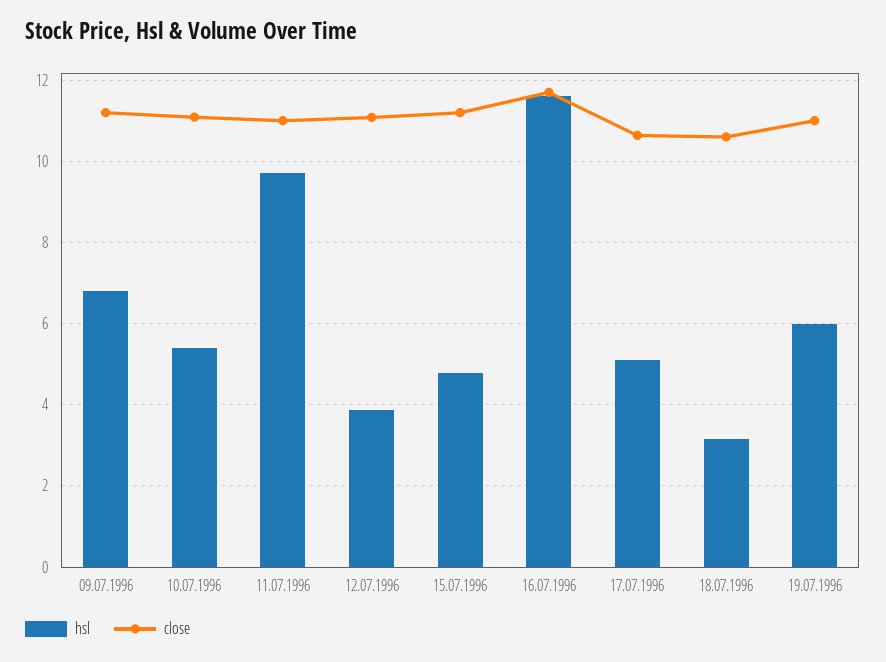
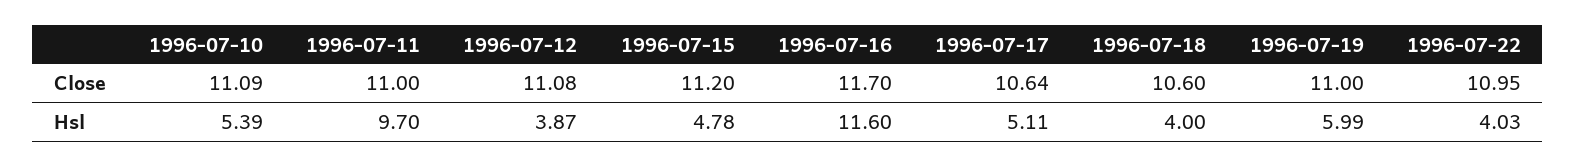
hsl, 09.07.1996: 6.8 -> none
close, 09.07.1996: 11.2 -> none
hsl, 18.07.1996: 3.2 -> 4
close, 1996-07-22: none -> 10.95
hsl, 1996-07-22: none -> 4.03

